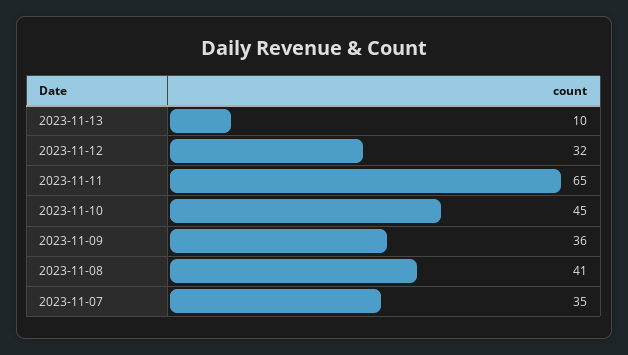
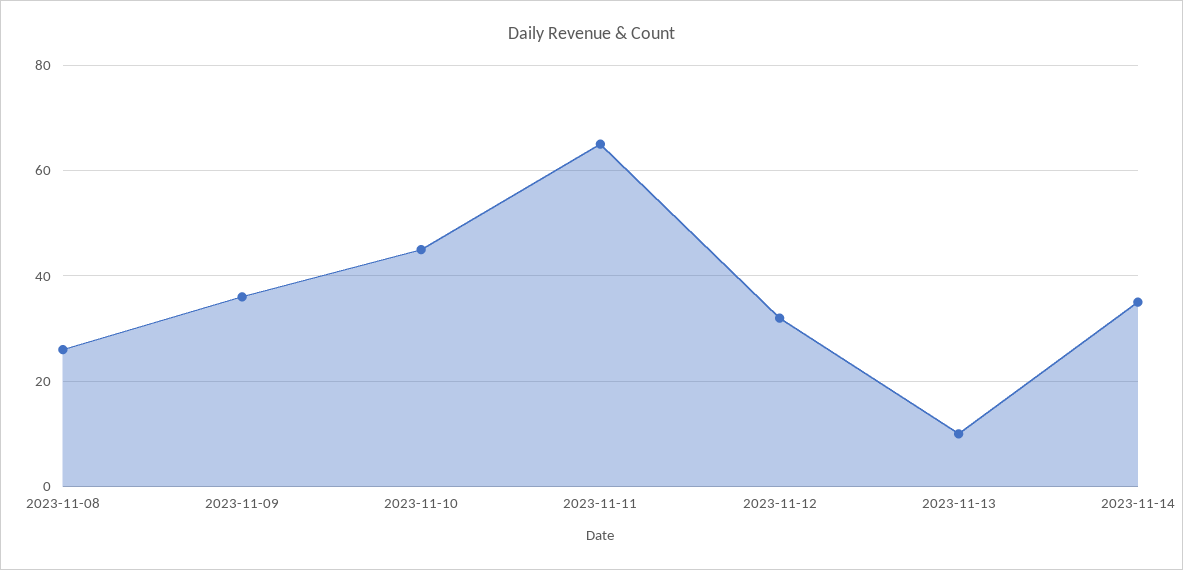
2023-11-08: 41 -> 25
2023-11-07: 35 -> none
2023-11-14: none -> 35

